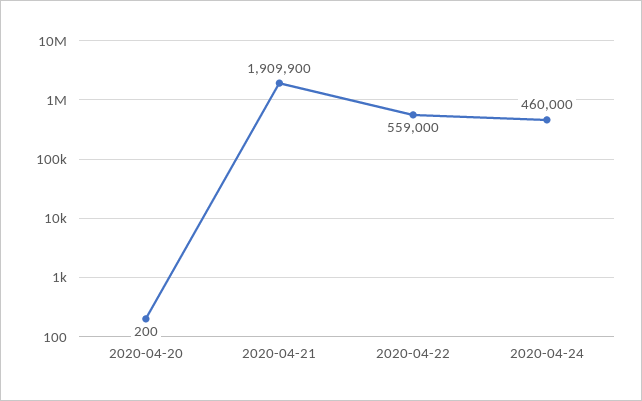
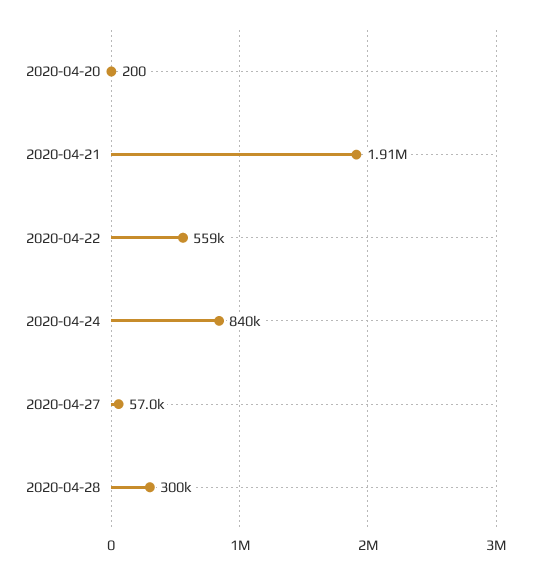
2020-04-24: 460000 -> 840000
2020-04-27: none -> 57000
2020-04-28: none -> 300000

